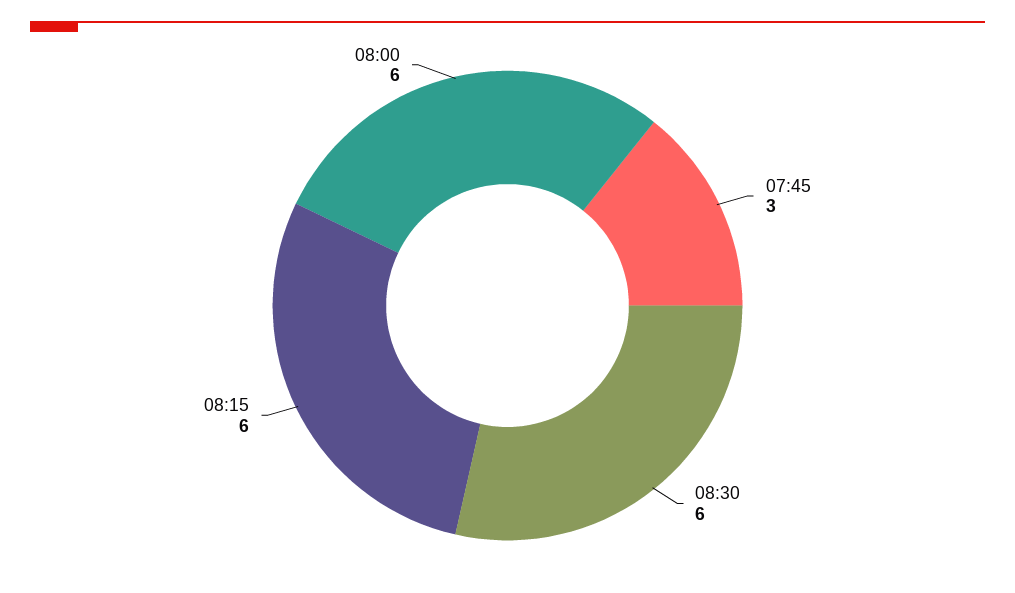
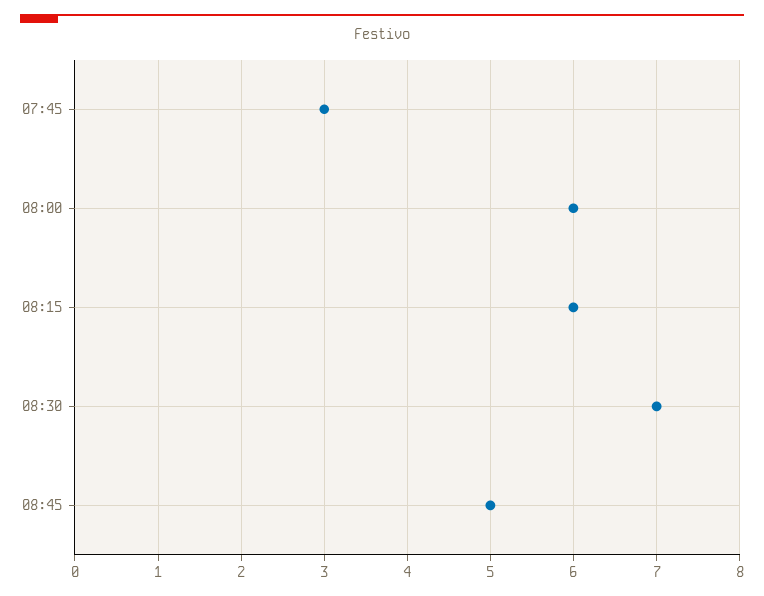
08:30: 6 -> 7
08:45: none -> 5

